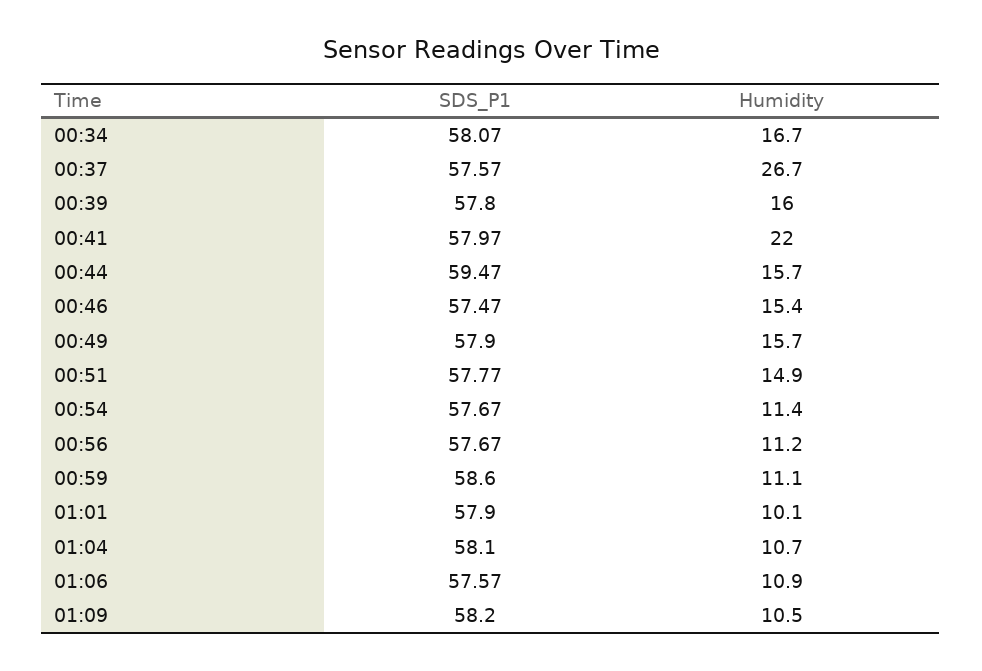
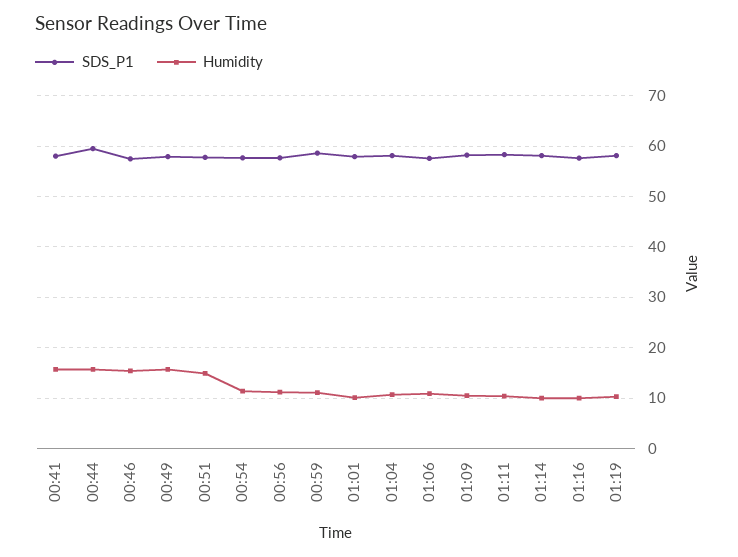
SDS_P1, 00:34: 58.07 -> none
Humidity, 00:34: 16.7 -> none
SDS_P1, 00:37: 57.57 -> none
Humidity, 00:37: 26.7 -> none
SDS_P1, 00:39: 57.8 -> none
Humidity, 00:39: 16 -> none
Humidity, 00:41: 22 -> 16
SDS_P1, 01:11: none -> 58
Humidity, 01:11: none -> 10
SDS_P1, 01:14: none -> 58
Humidity, 01:14: none -> 10
SDS_P1, 01:16: none -> 58
Humidity, 01:16: none -> 10
SDS_P1, 01:19: none -> 58
Humidity, 01:19: none -> 10

